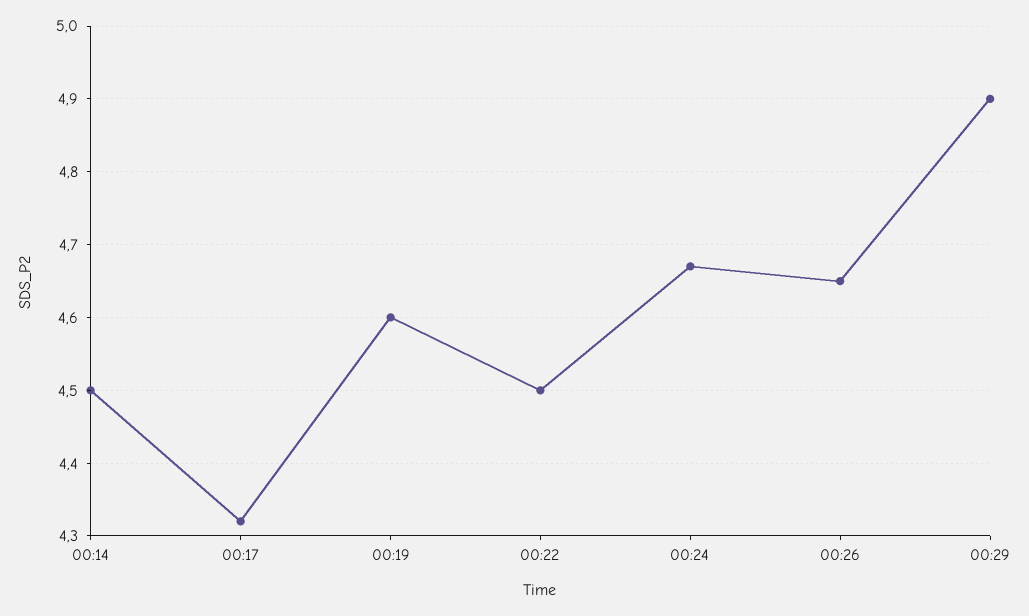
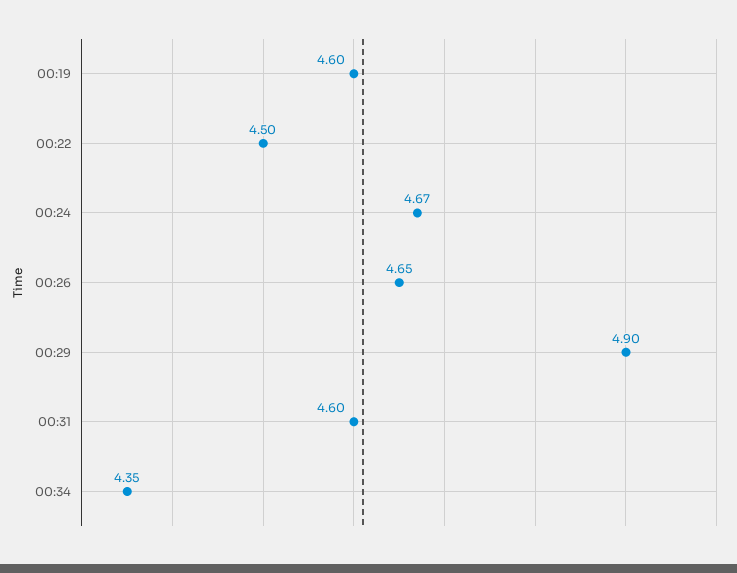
00:14: 4.5 -> none
00:17: 4.32 -> none
00:31: none -> 4.6
00:34: none -> 4.35

